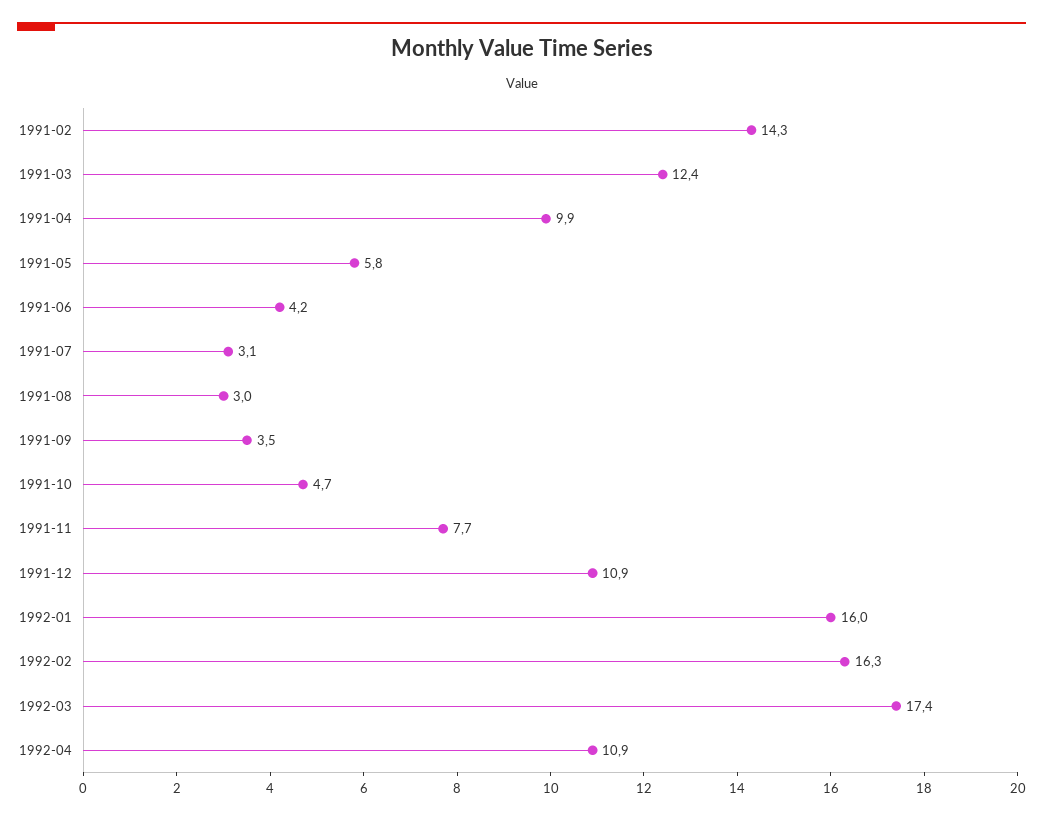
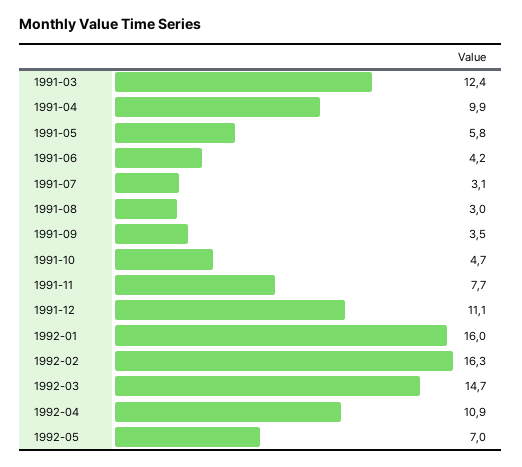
1991-02: 14.3 -> none
1991-12: 10.9 -> 11.1
1992-03: 17.4 -> 14.7
1992-05: none -> 7

